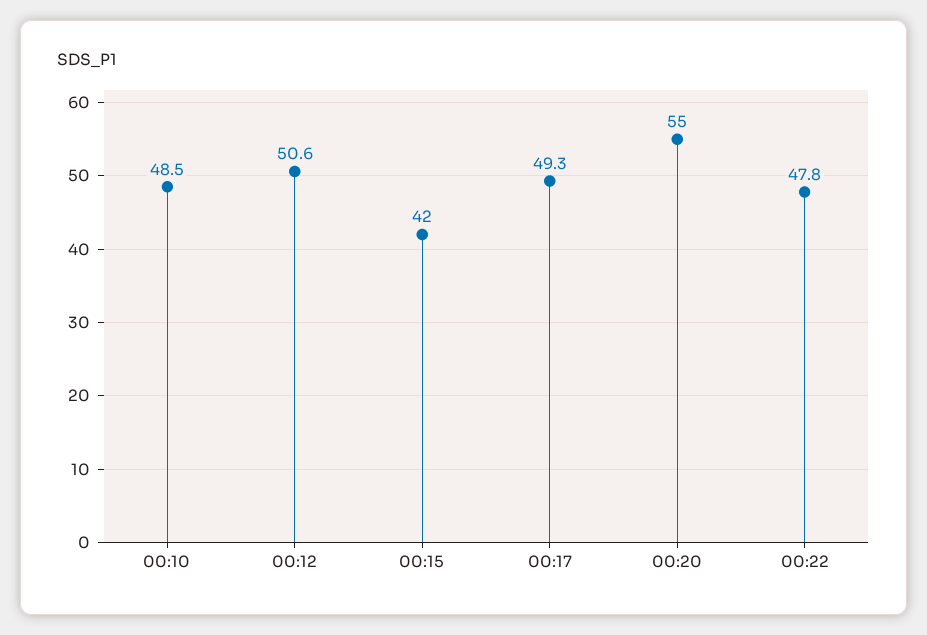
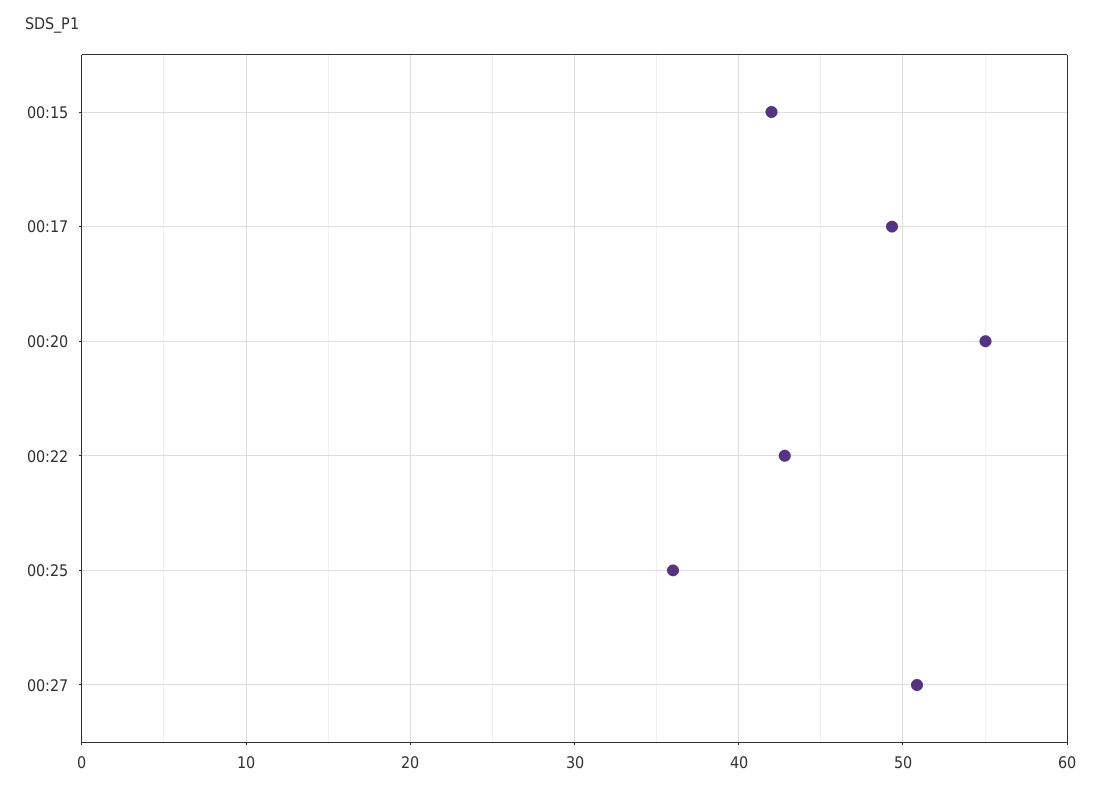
00:10: 48.5 -> none
00:12: 50.6 -> none
00:22: 47.8 -> 43
00:25: none -> 36
00:27: none -> 51

